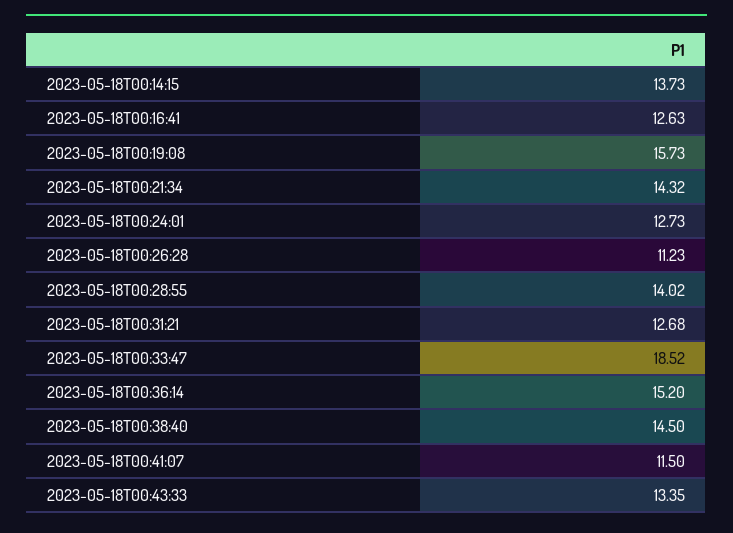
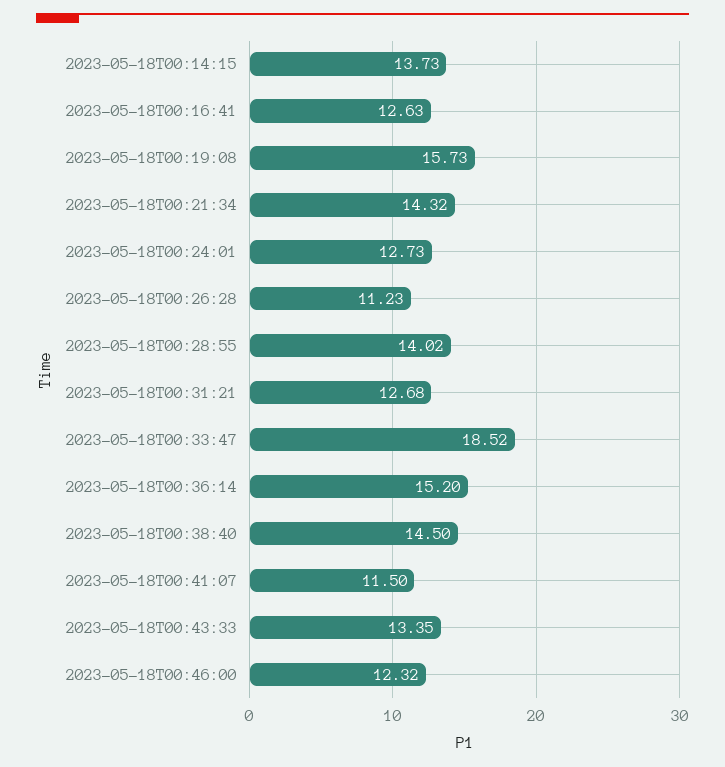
2023-05-18T00:46:00: none -> 12.32

